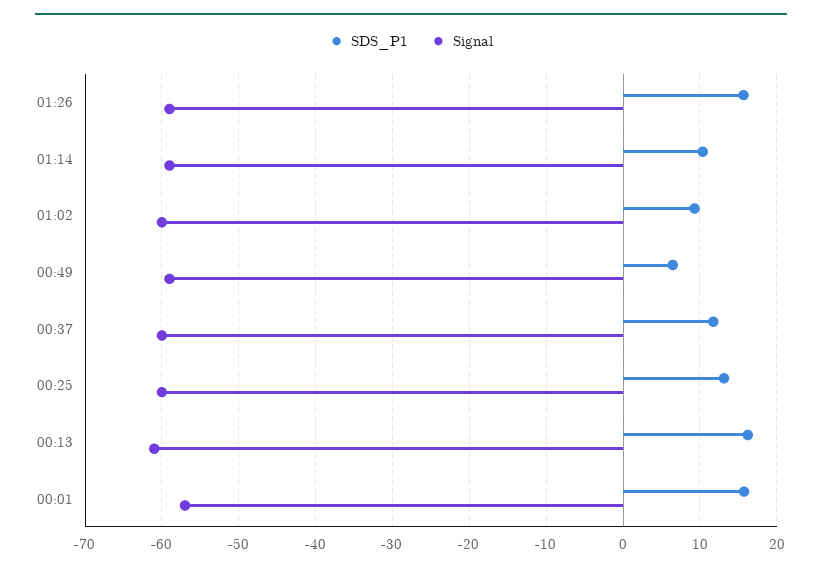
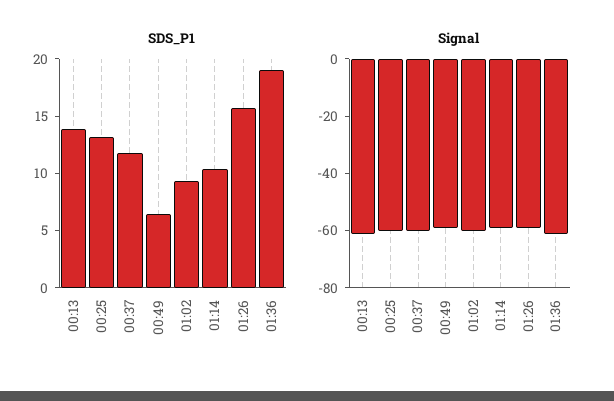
SDS_P1, 00:13: 16 -> 14
SDS_P1, 00:01: 16 -> none
Signal, 00:01: -57 -> none
SDS_P1, 01:36: none -> 19
Signal, 01:36: none -> -60

